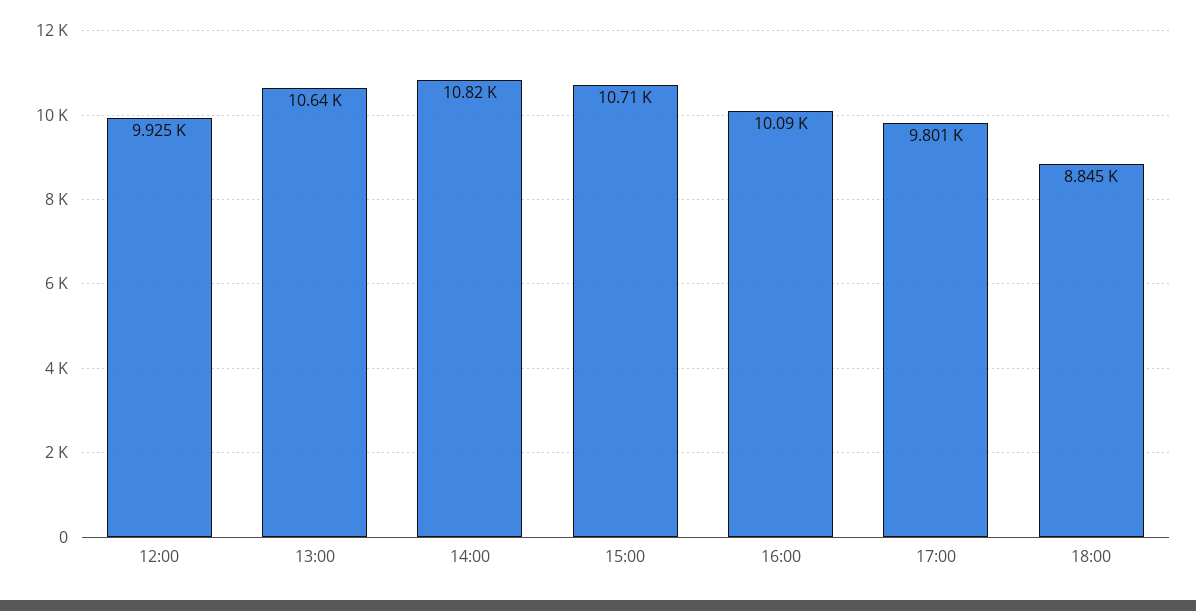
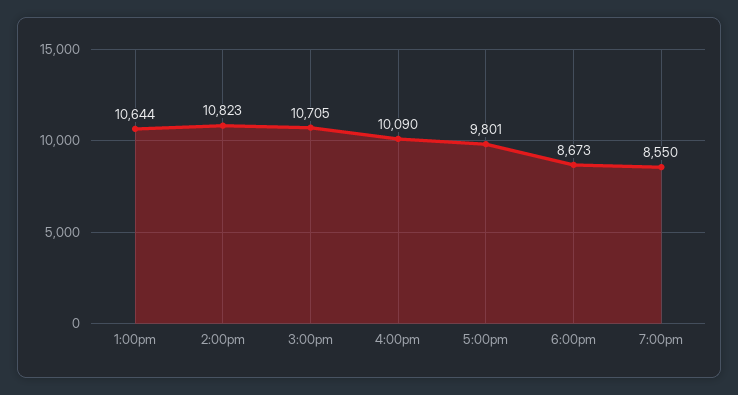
12:00: 9925 -> none
18:00: 8845 -> 8673
7:00pm: none -> 8550

